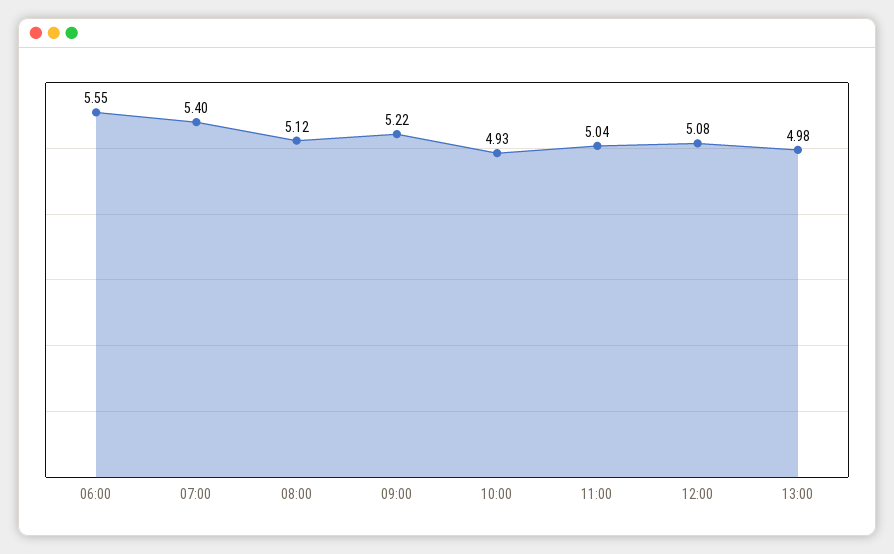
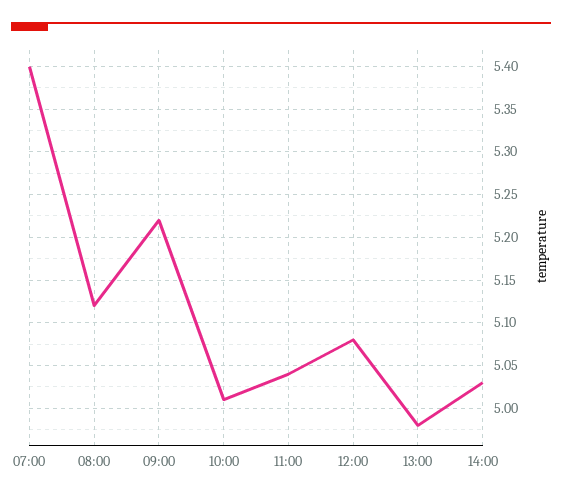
06:00: 5.55 -> none
10:00: 4.93 -> 5.01
14:00: none -> 5.03

